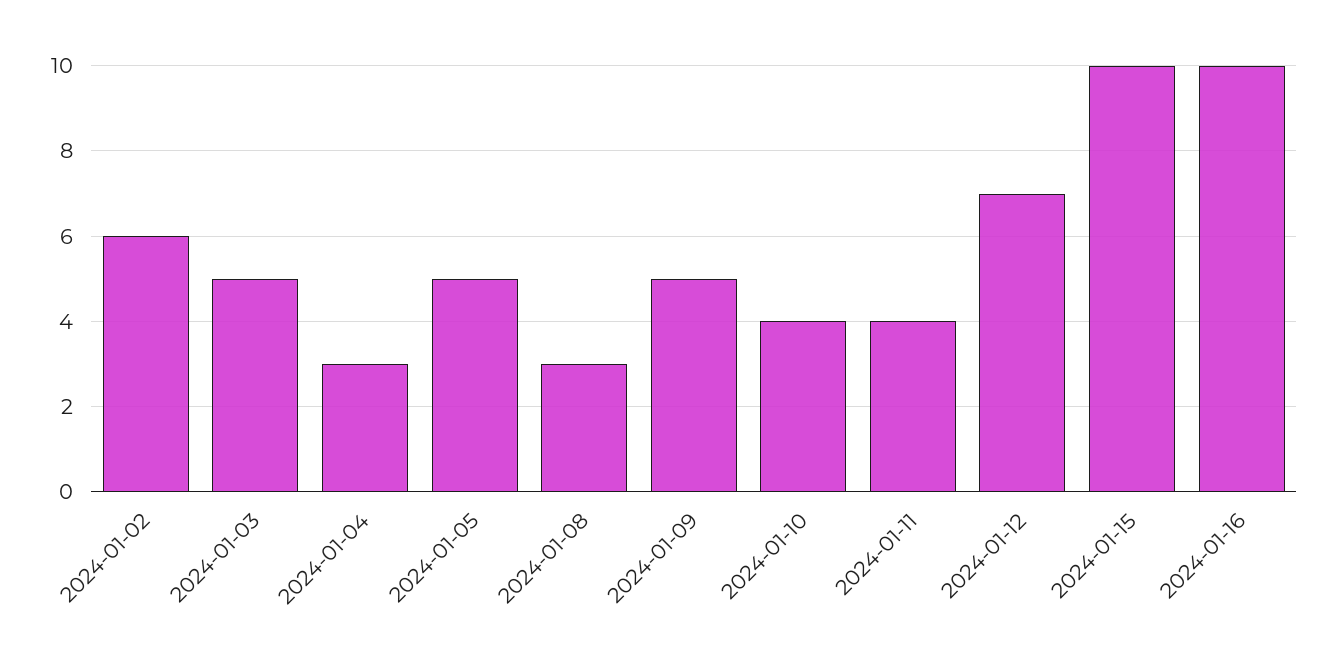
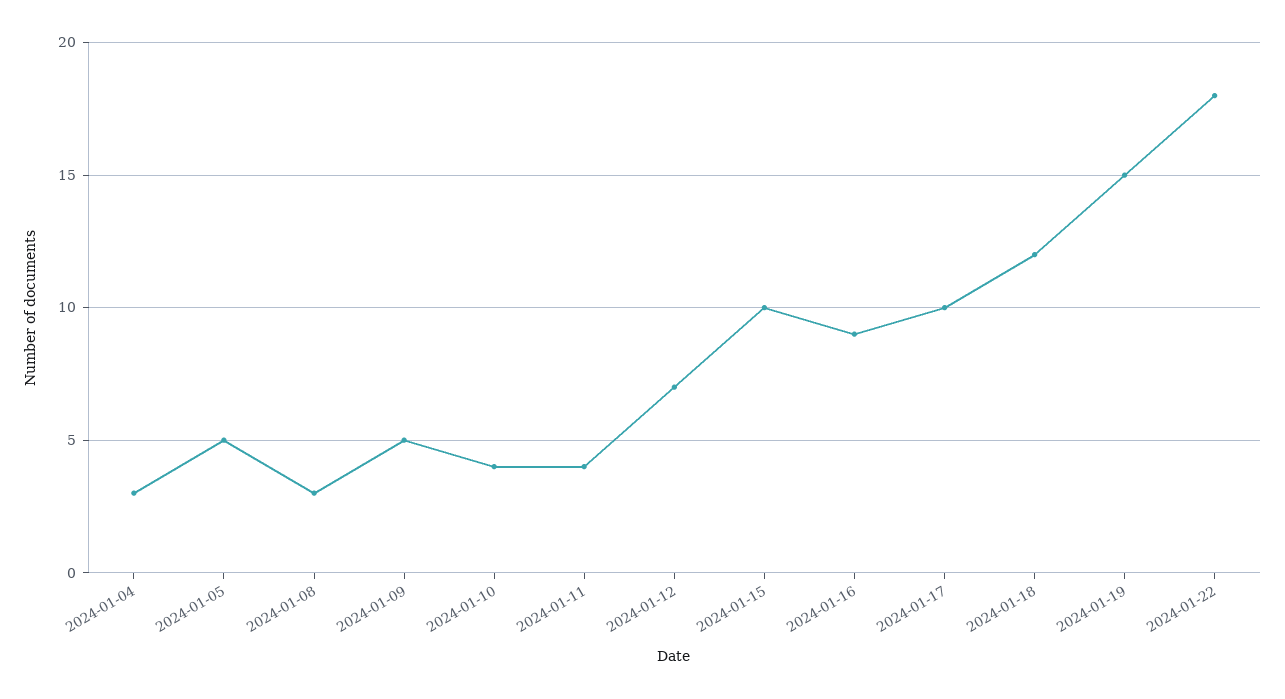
2024-01-02: 6 -> none
2024-01-03: 5 -> none
2024-01-16: 10 -> 9
2024-01-17: none -> 10
2024-01-18: none -> 12
2024-01-19: none -> 15
2024-01-22: none -> 18

